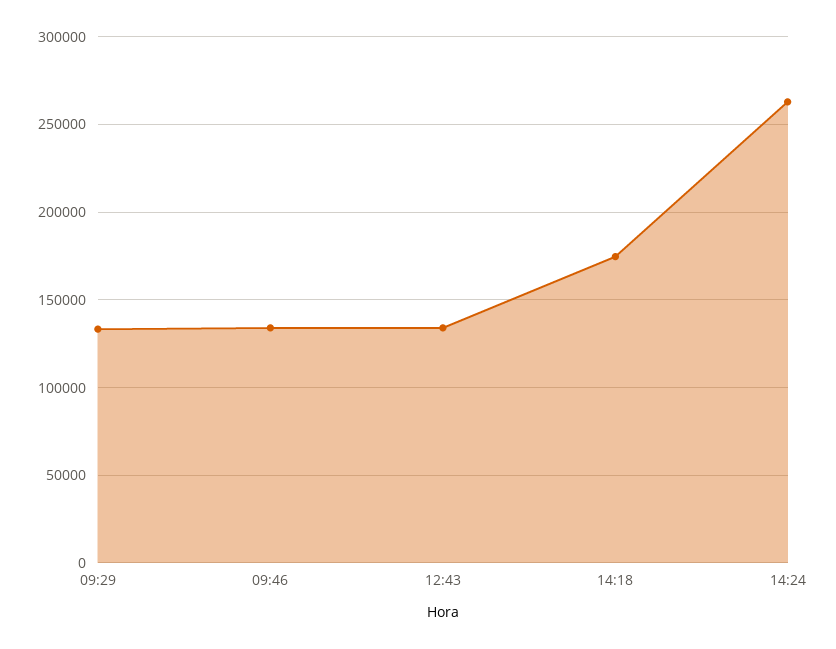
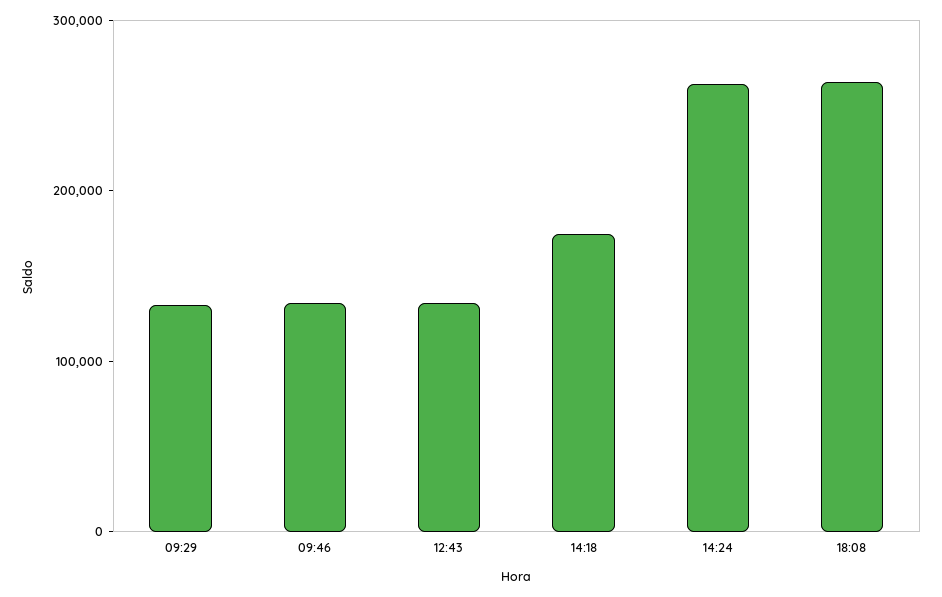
18:08: none -> 260000

